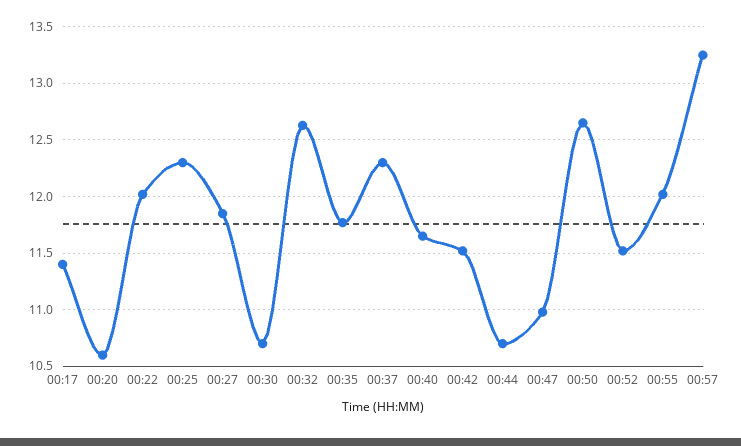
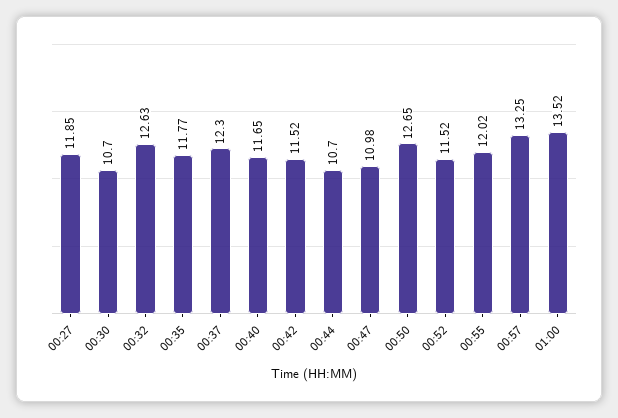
00:17: 11.4 -> none
00:20: 10.6 -> none
00:22: 12 -> none
00:25: 12.3 -> none
01:00: none -> 13.52

